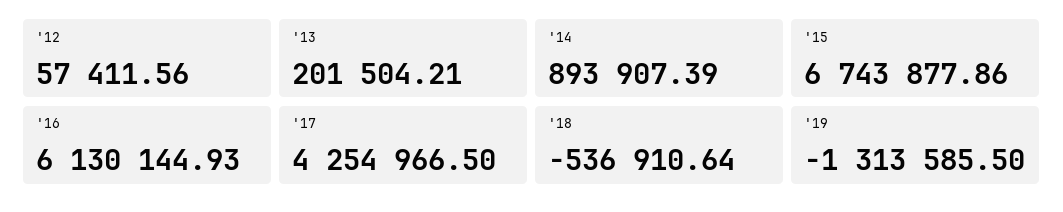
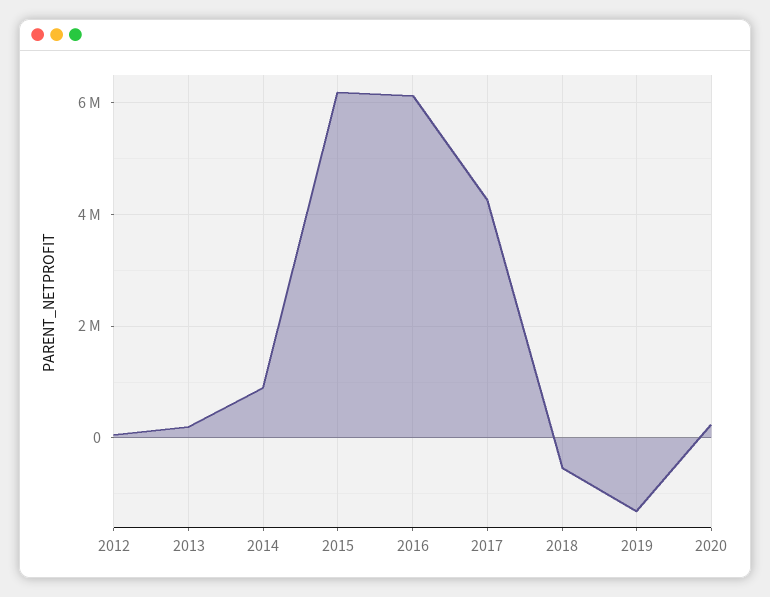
'15: 6743877.86 -> 6200000
2020: none -> 200000

